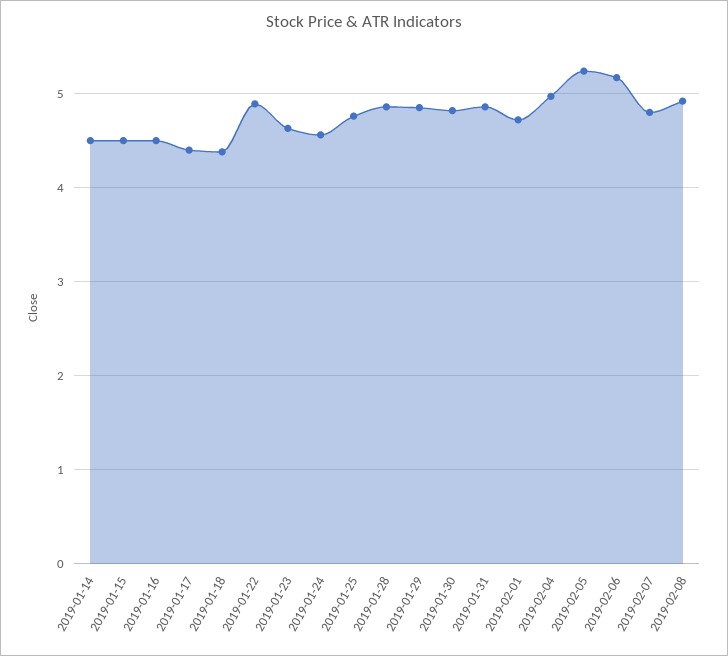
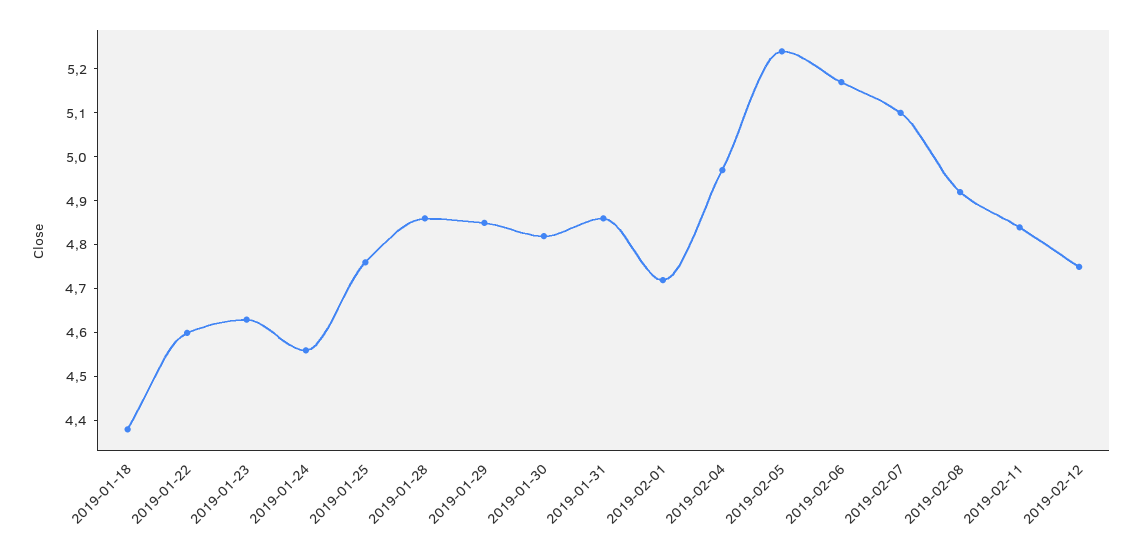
2019-01-14: 4.5 -> none
2019-01-15: 4.5 -> none
2019-01-16: 4.5 -> none
2019-01-17: 4.4 -> none
2019-01-22: 4.9 -> 4.6
2019-02-07: 4.8 -> 5.1
2019-02-11: none -> 4.85
2019-02-12: none -> 4.75

